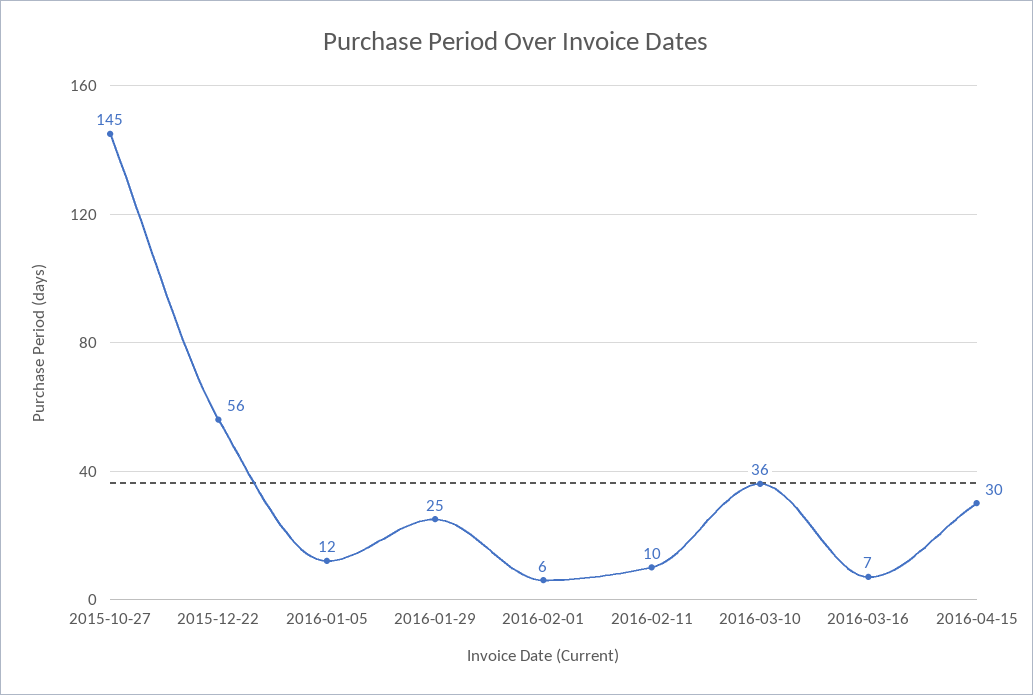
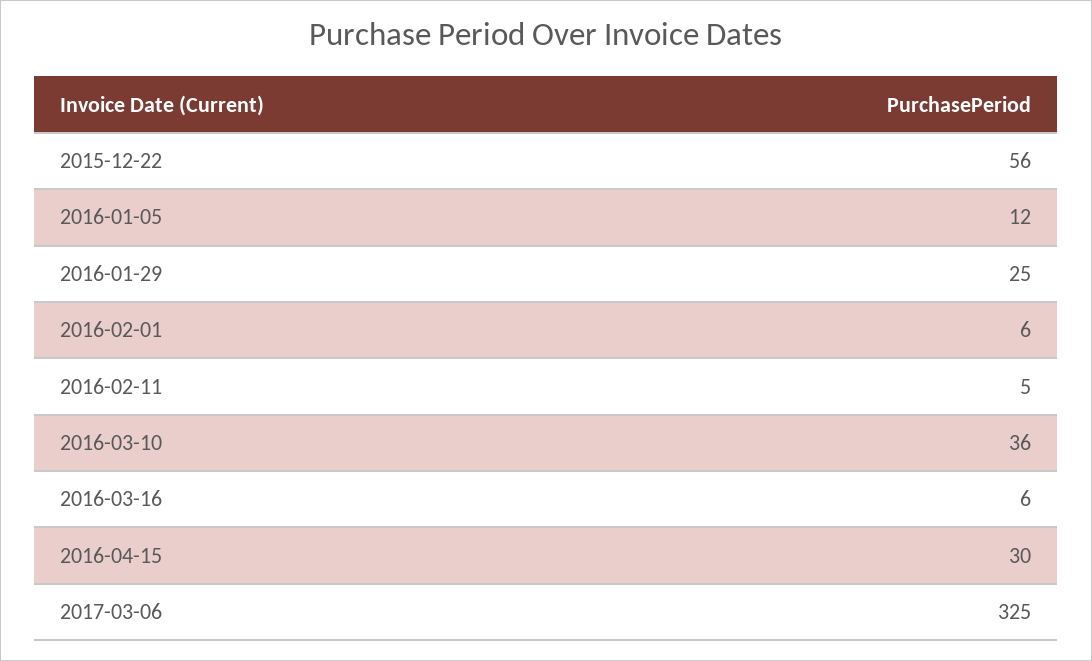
2015-10-27: 145 -> none
2016-02-11: 10 -> 5
2016-03-16: 7 -> 6
2017-03-06: none -> 325

